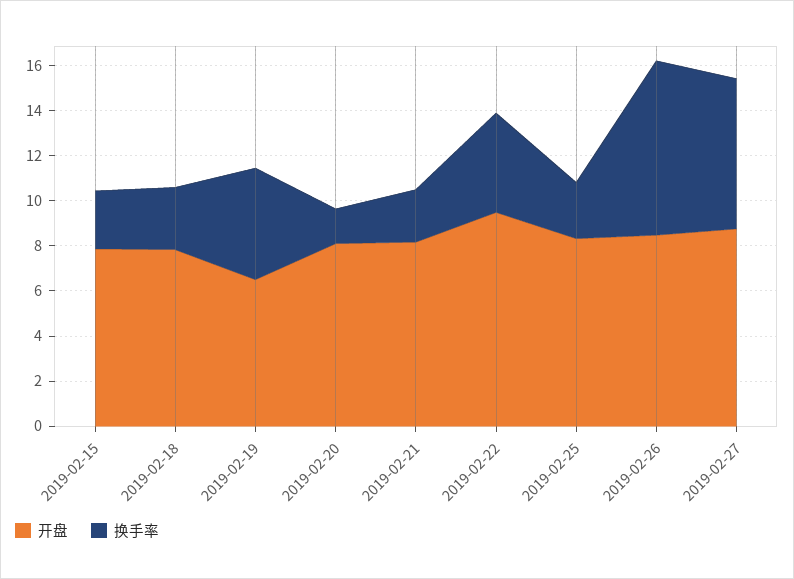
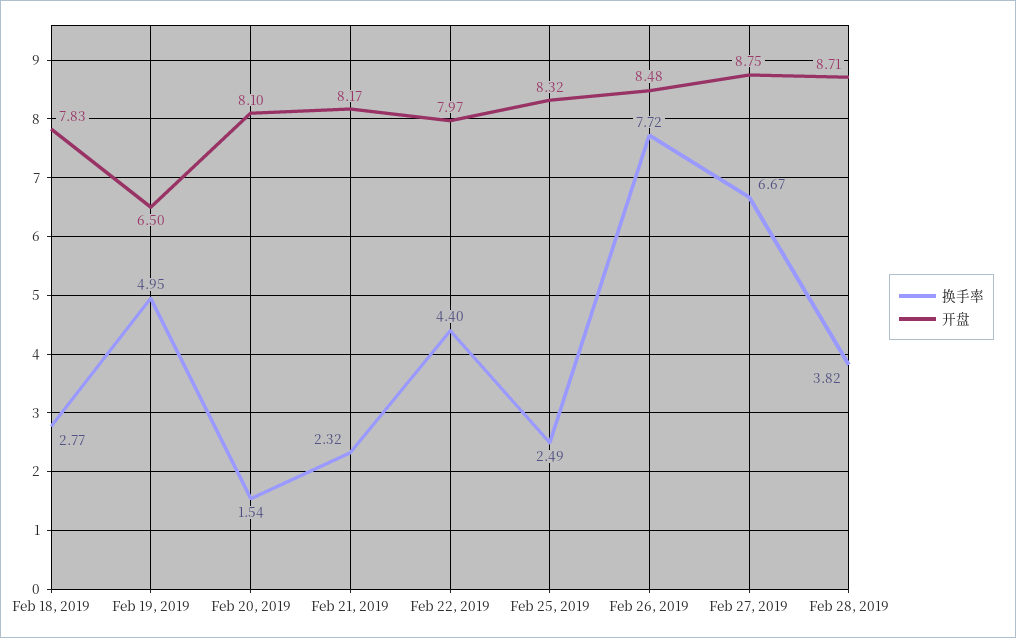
开盘, 2019-02-15: 8 -> none
换手率, 2019-02-15: 2.5 -> none
开盘, 2019-02-22: 9.5 -> 7.97
换手率, Feb 28, 2019: none -> 3.82
开盘, Feb 28, 2019: none -> 8.71

